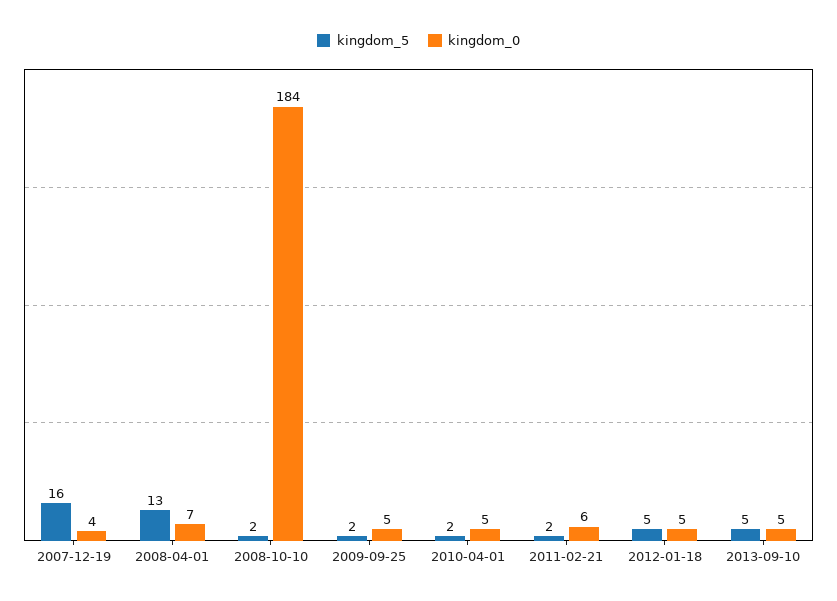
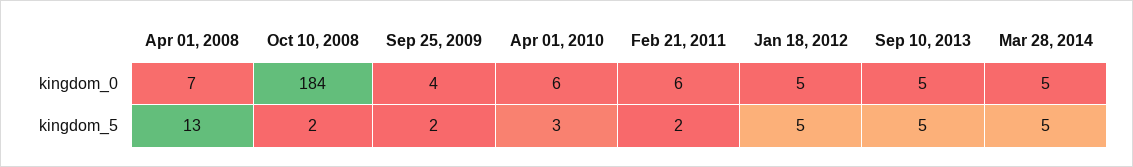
kingdom_5, 2007-12-19: 16 -> none
kingdom_0, 2007-12-19: 4 -> none
kingdom_0, 2009-09-25: 5 -> 4
kingdom_5, 2010-04-01: 2 -> 3
kingdom_0, 2010-04-01: 5 -> 6
kingdom_0, Mar 28, 2014: none -> 5
kingdom_5, Mar 28, 2014: none -> 5

